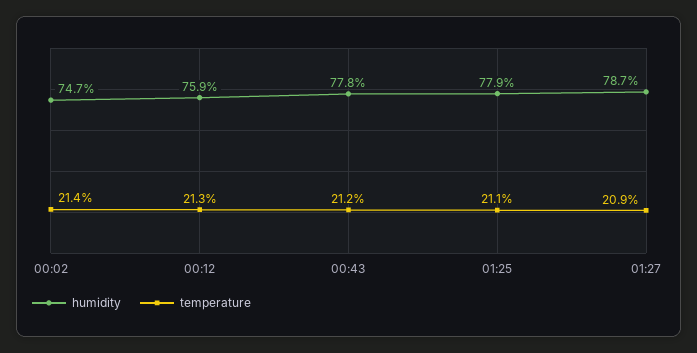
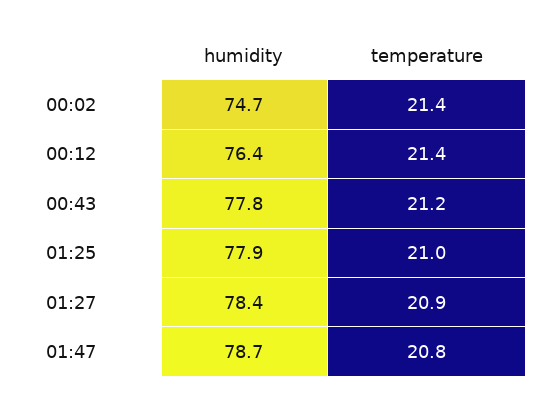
humidity, 00:12: 75.9 -> 76.4
temperature, 00:12: 21.3 -> 21.4
temperature, 01:25: 21.1 -> 21
humidity, 01:27: 78.7 -> 78.4
humidity, 01:47: none -> 78.7
temperature, 01:47: none -> 20.8

